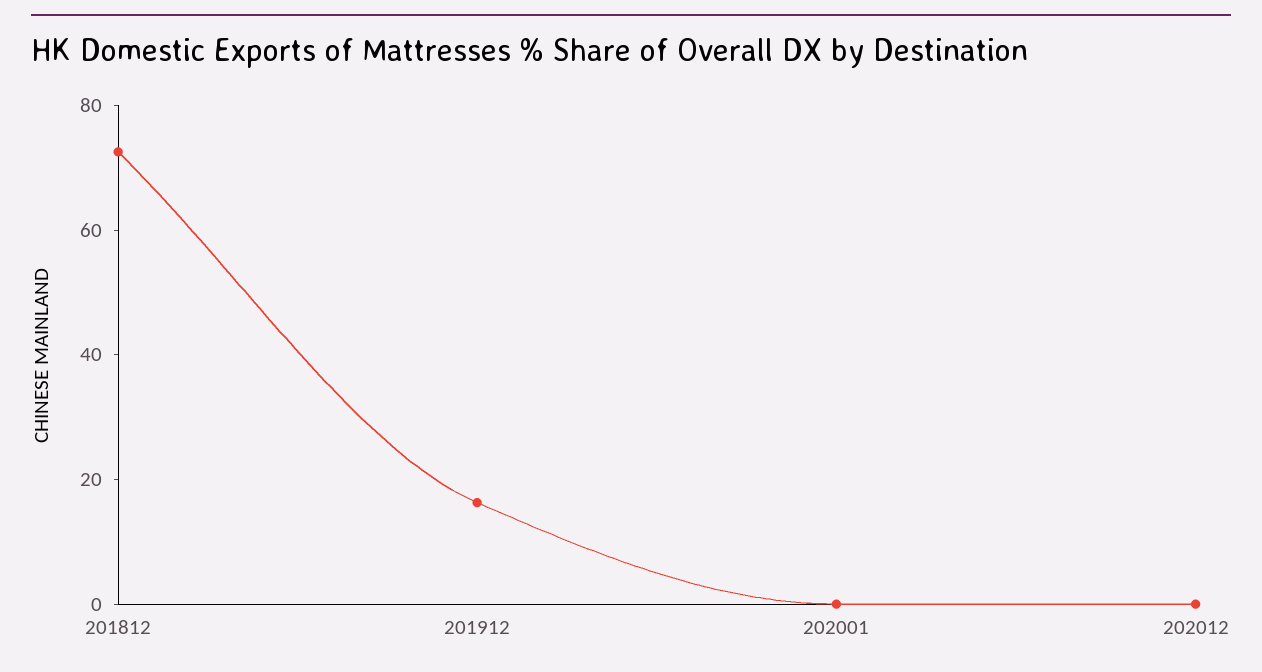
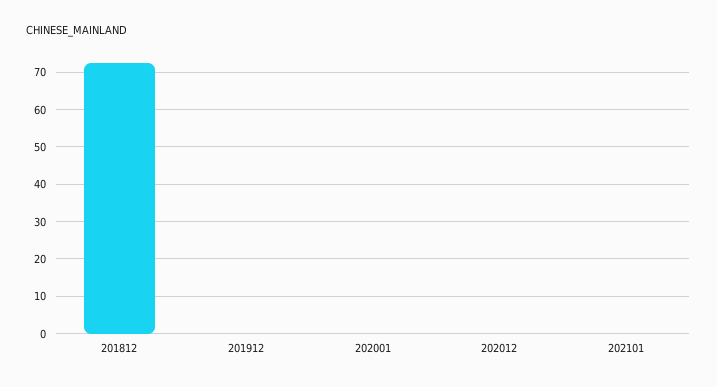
201912: 15 -> 0
202101: none -> 0

